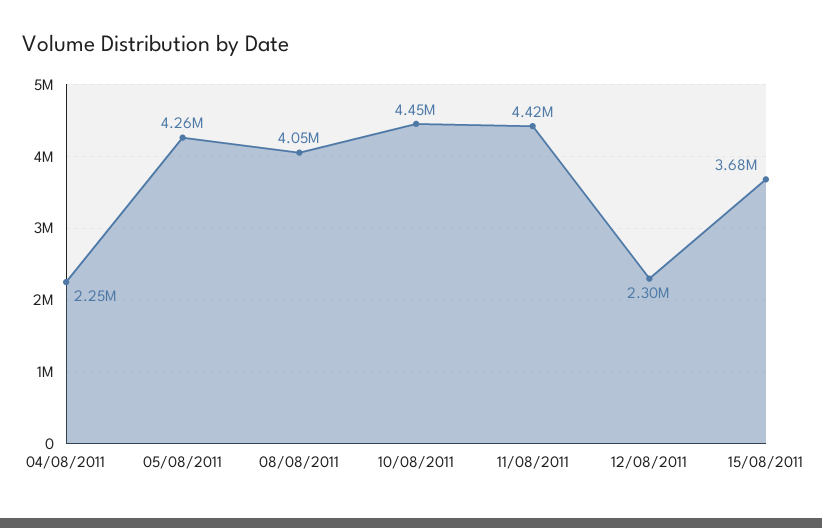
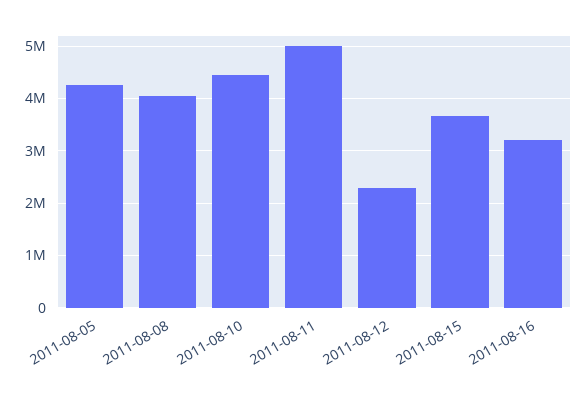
04/08/2011: 2250000 -> none
11/08/2011: 4420000 -> 5000000
2011-08-16: none -> 3200000

